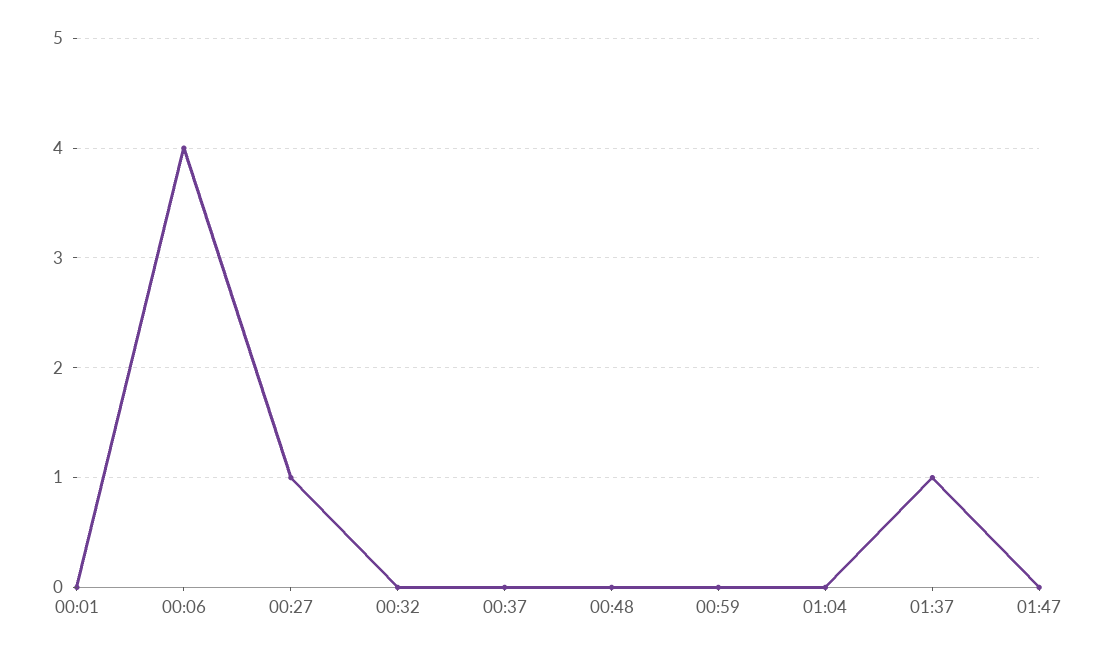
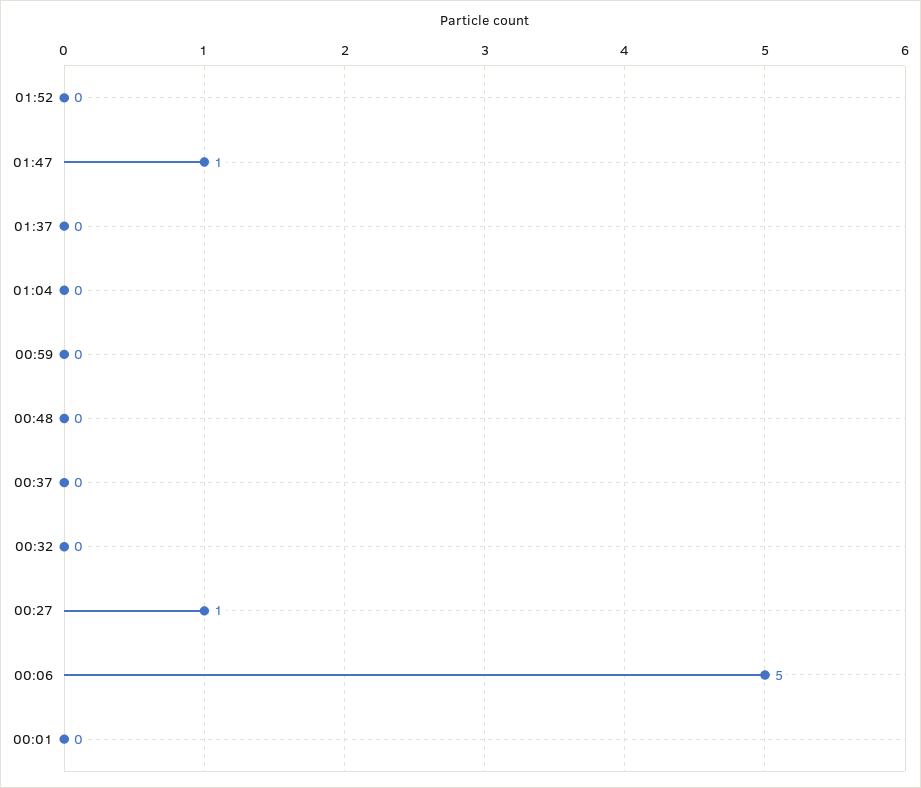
00:06: 4 -> 5
01:37: 1 -> 0
01:47: 0 -> 1
01:52: none -> 0

